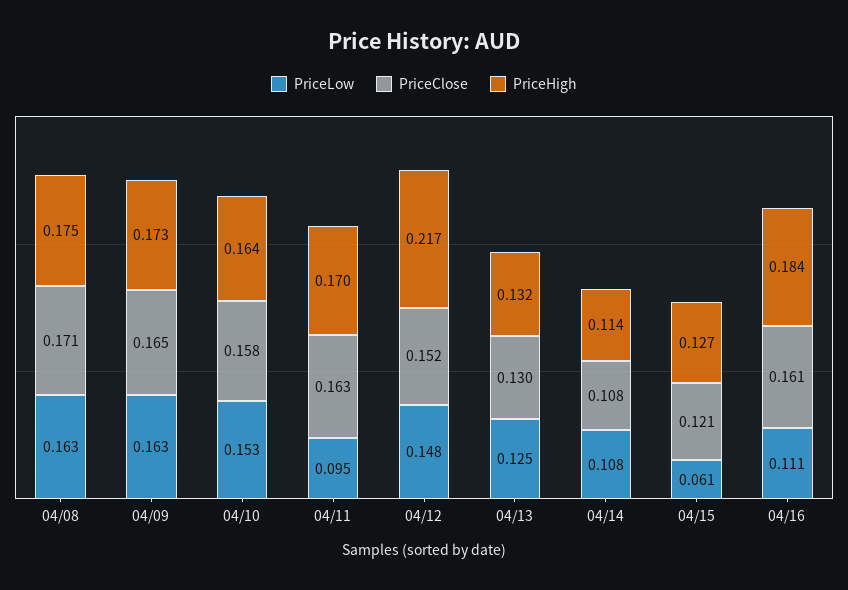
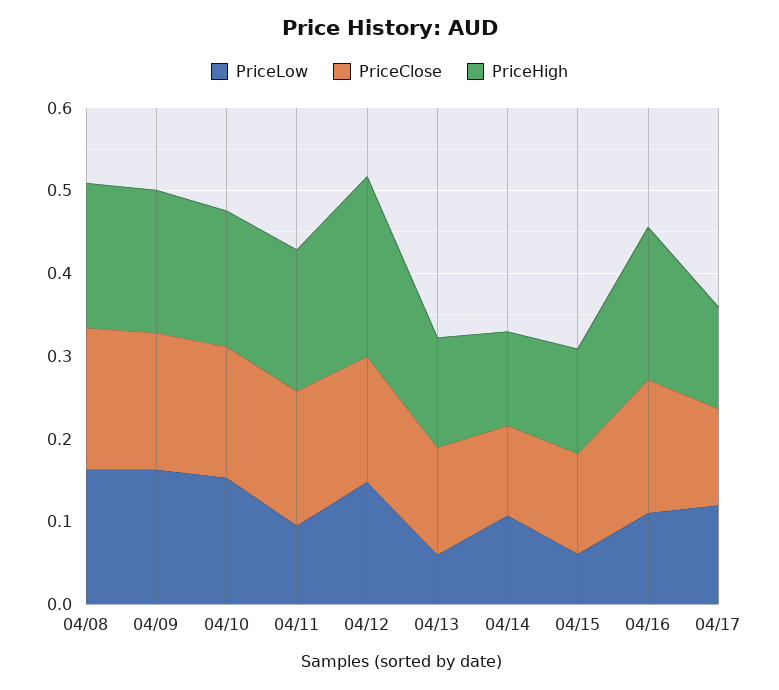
PriceLow, 04/13: 0.125 -> 0.06
PriceLow, 04/17: none -> 0.12
PriceClose, 04/17: none -> 0.12
PriceHigh, 04/17: none -> 0.12

